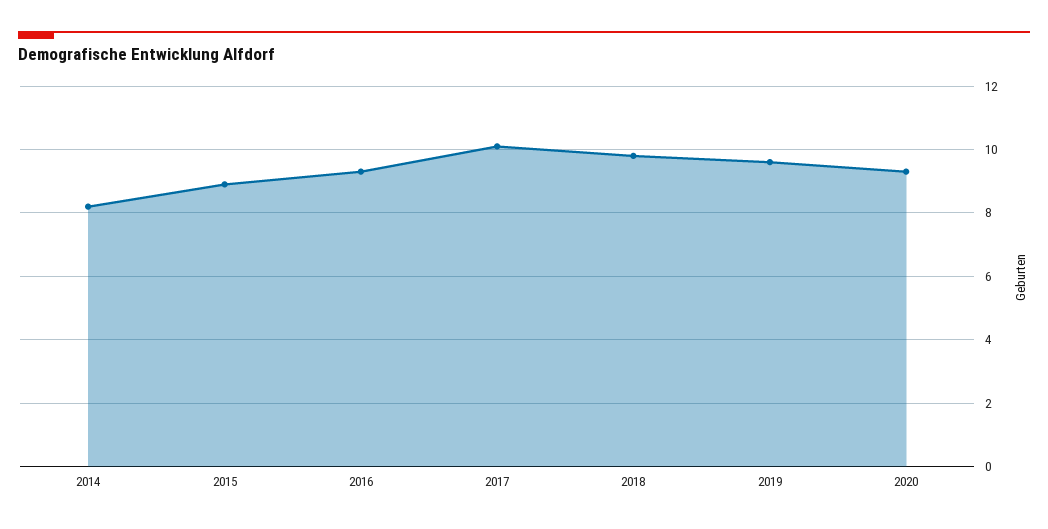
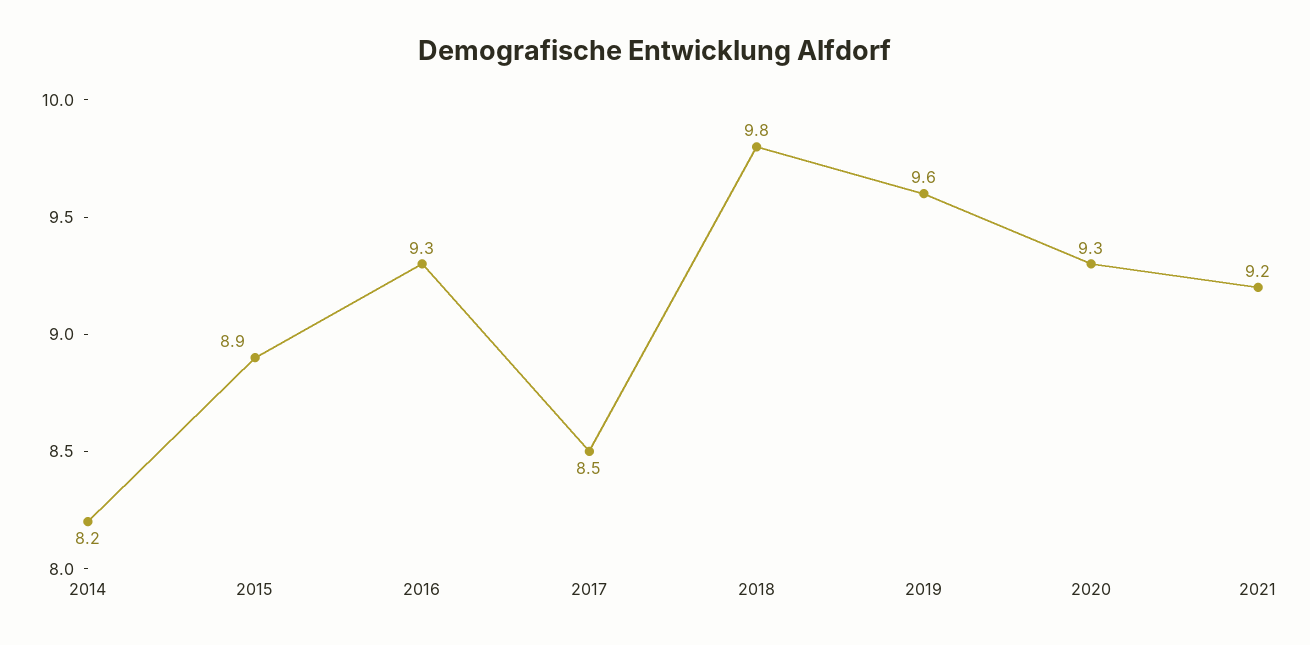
2017: 10 -> 8.5
2021: none -> 9.2

